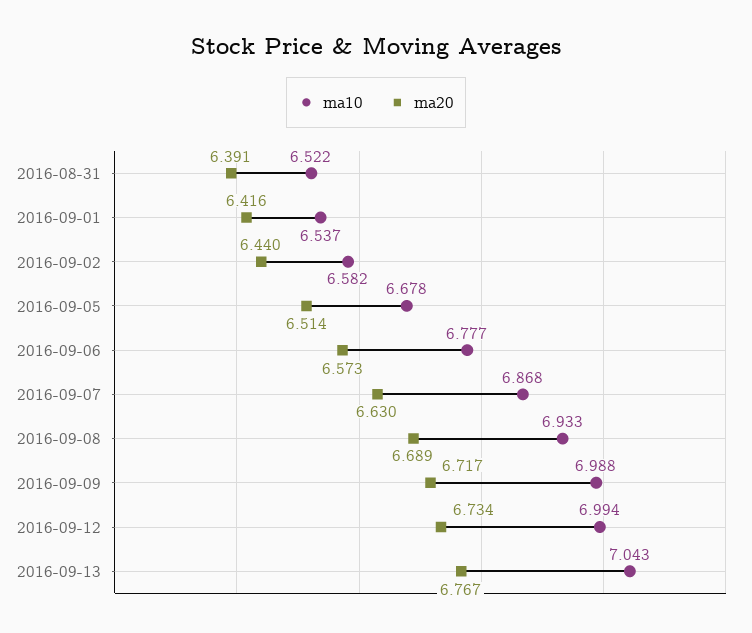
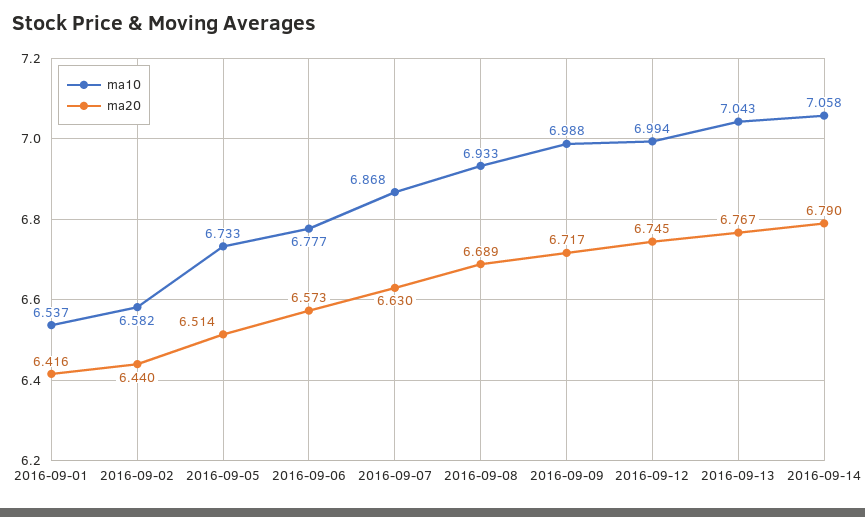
ma10, 2016-08-31: 6.522 -> none
ma20, 2016-08-31: 6.391 -> none
ma10, 2016-09-05: 6.678 -> 6.733
ma20, 2016-09-12: 6.734 -> 6.745
ma10, 2016-09-14: none -> 7.058
ma20, 2016-09-14: none -> 6.79

